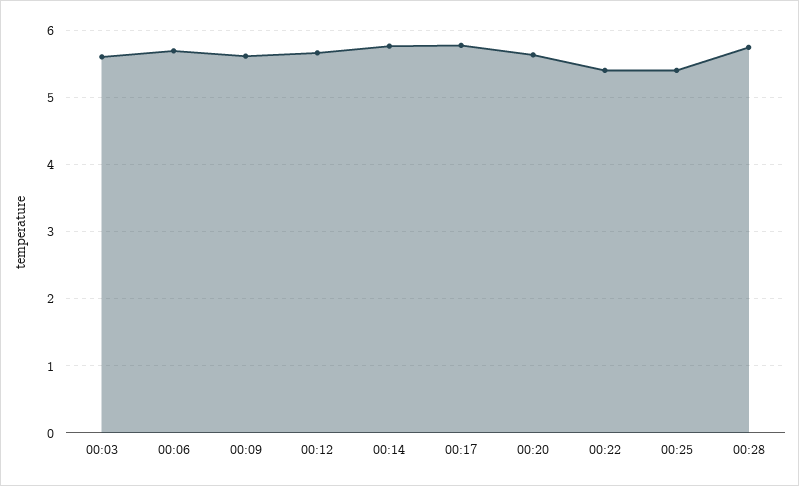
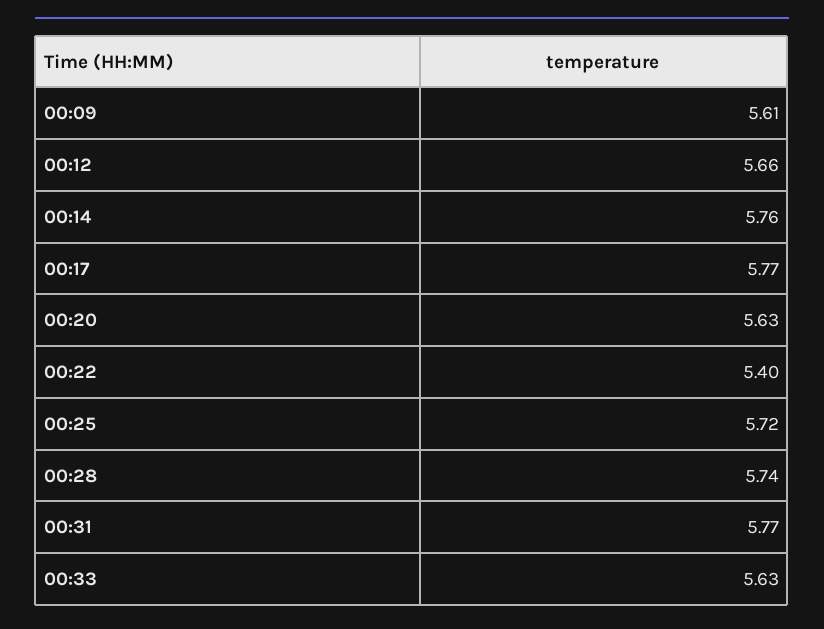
00:03: 5.6 -> none
00:06: 5.7 -> none
00:25: 5.4 -> 5.72
00:31: none -> 5.77
00:33: none -> 5.63

